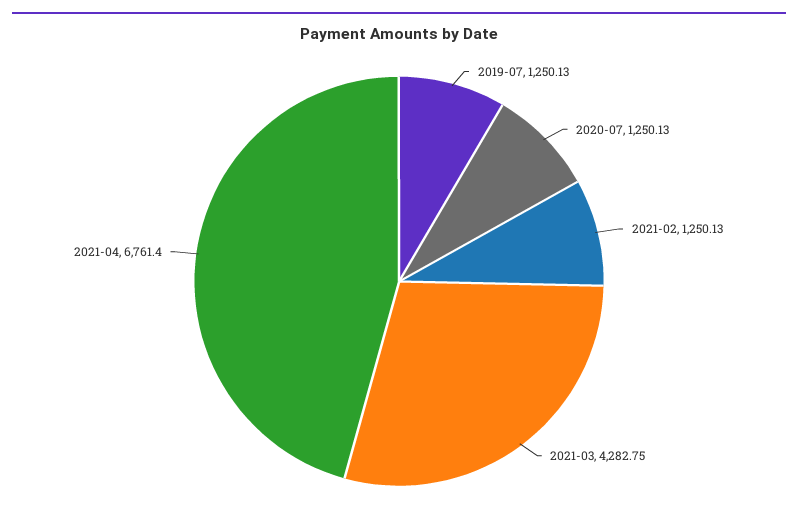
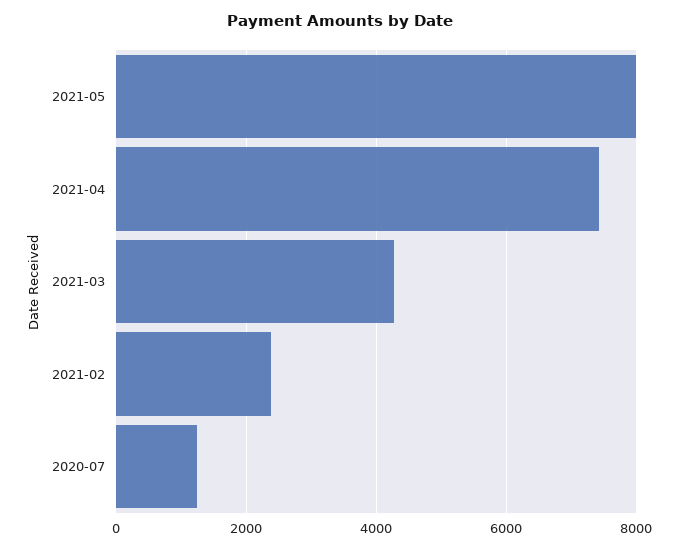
2019-07: 1250.13 -> none
2021-02: 1250.13 -> 2400
2021-04: 6761.4 -> 7400
2021-05: none -> 8000

